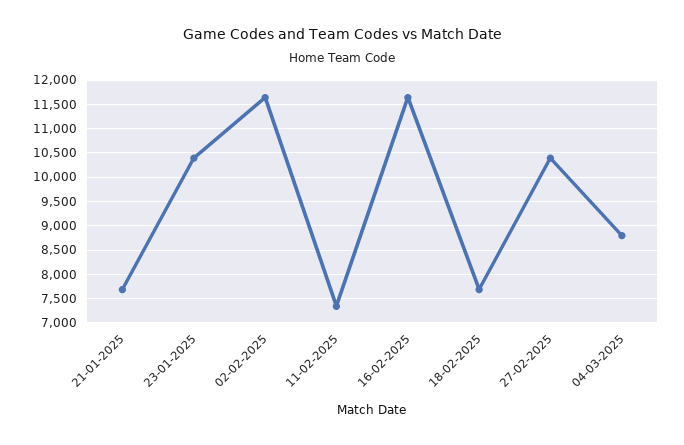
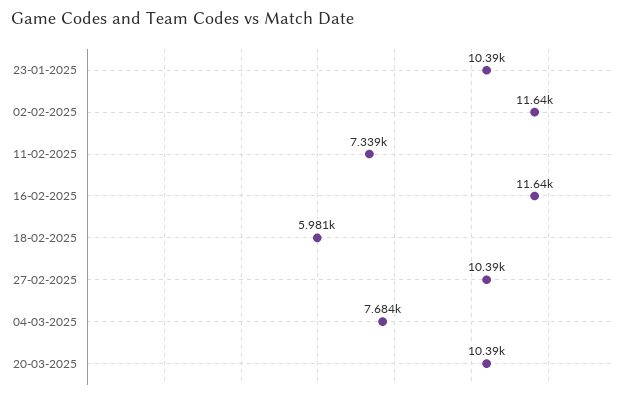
21-01-2025: 7750 -> none
18-02-2025: 7750 -> 5981
04-03-2025: 8750 -> 7684
20-03-2025: none -> 10390

